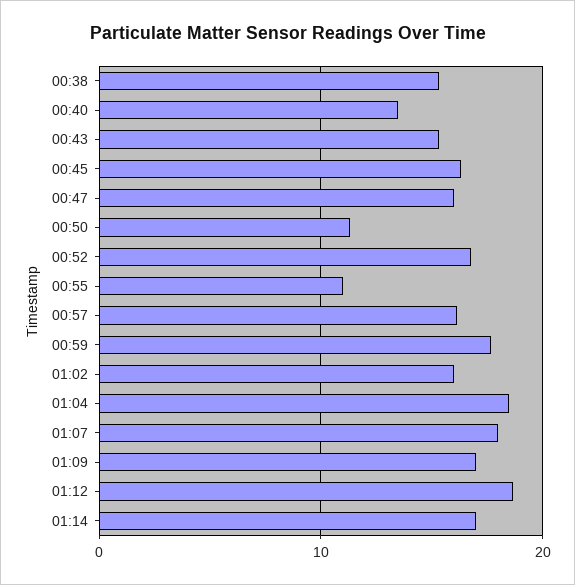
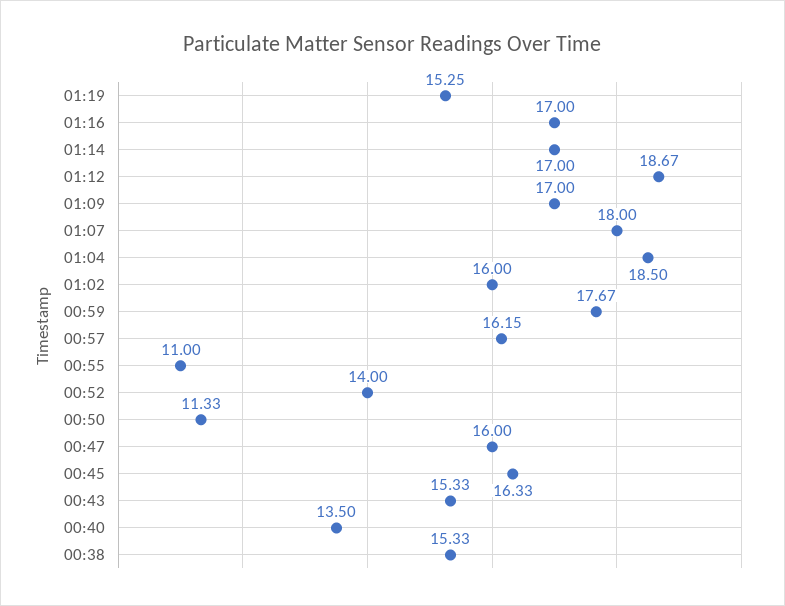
00:52: 17 -> 14
01:19: none -> 15.25
01:16: none -> 17

